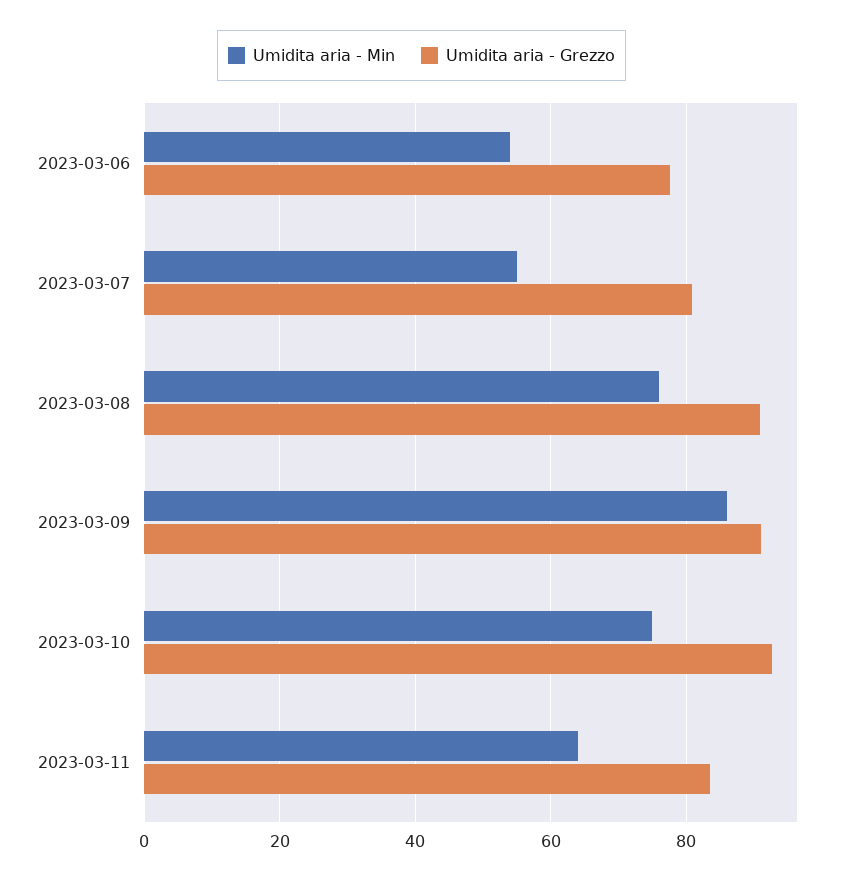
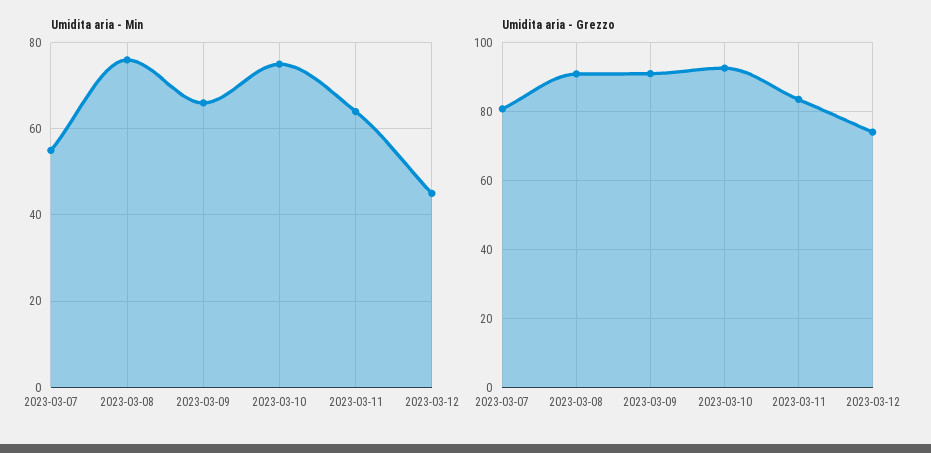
Umidita aria - Min, 2023-03-06: 54 -> none
Umidita aria - Grezzo, 2023-03-06: 78 -> none
Umidita aria - Min, 2023-03-09: 86 -> 65
Umidita aria - Min, 2023-03-12: none -> 45
Umidita aria - Grezzo, 2023-03-12: none -> 74

